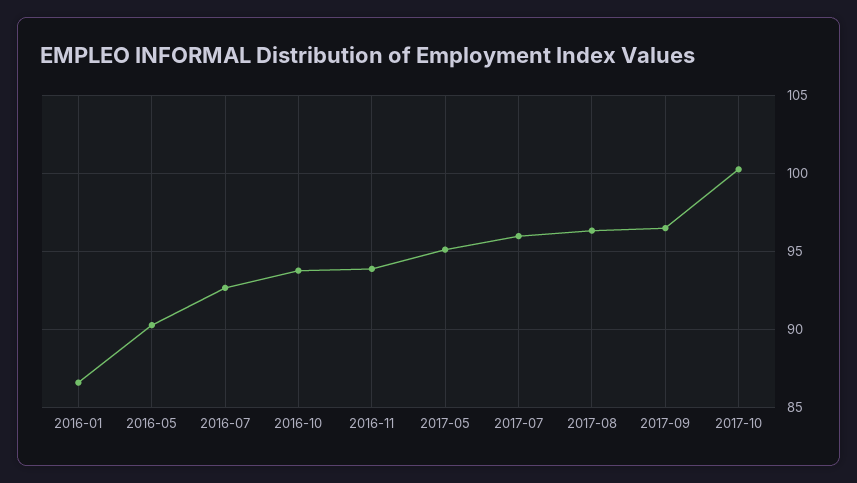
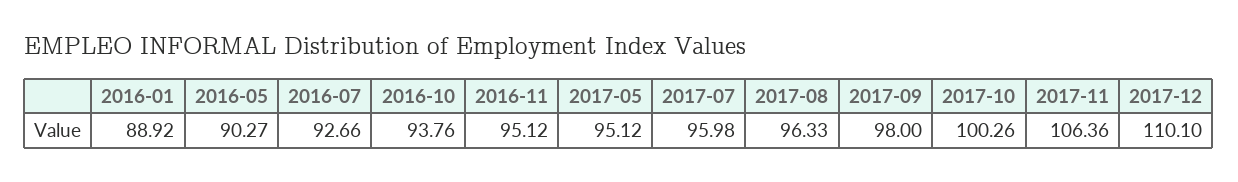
2016-01: 86.5 -> 88.92
2016-11: 94 -> 95.12
2017-09: 96.5 -> 98
2017-11: none -> 106.36
2017-12: none -> 110.1

